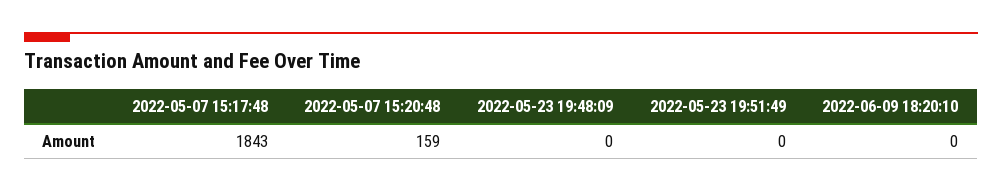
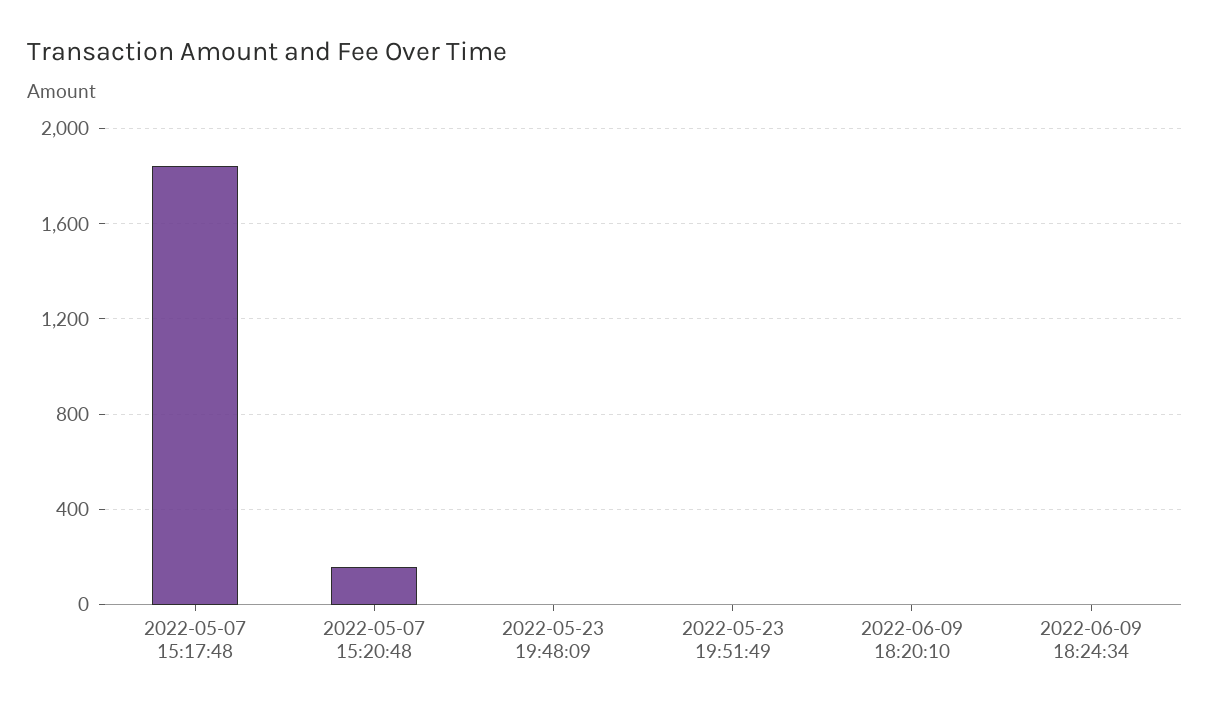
2022-06-09 18:24:34: none -> 0

